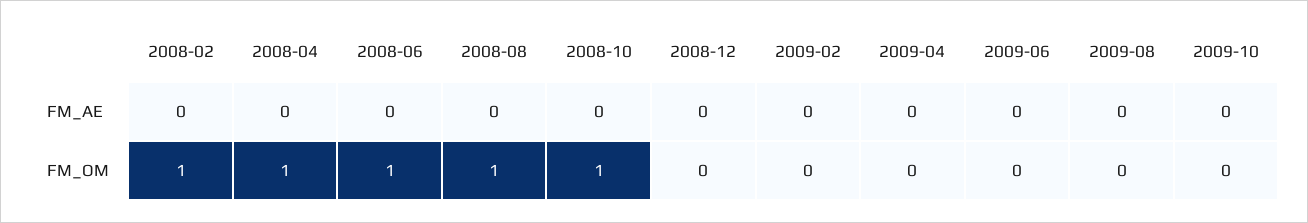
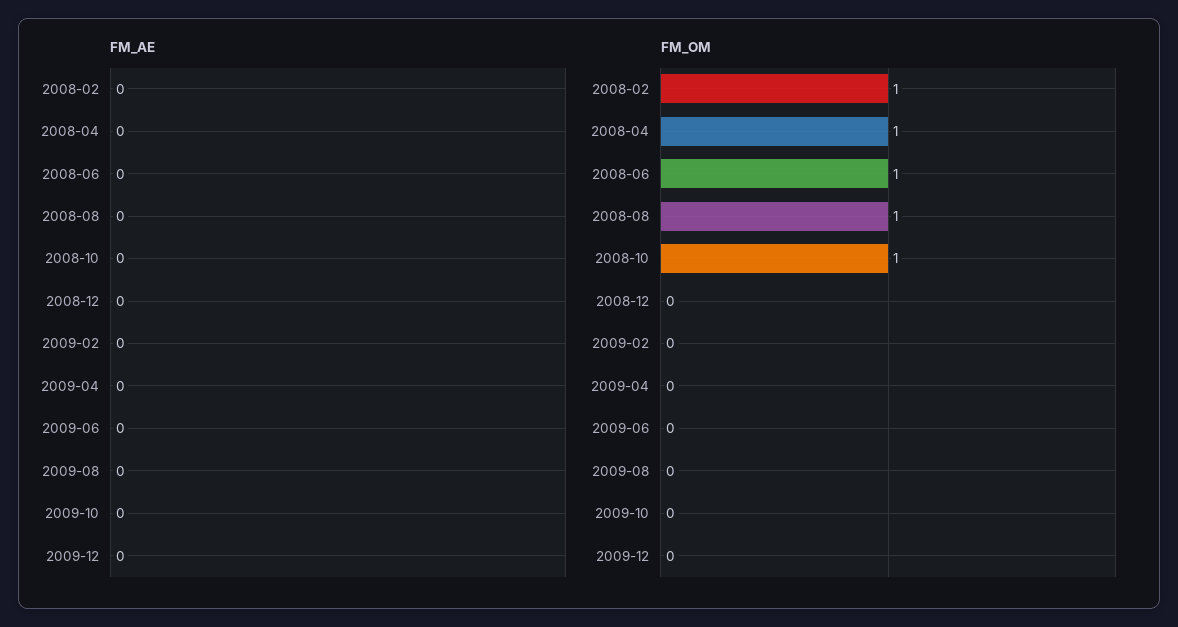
FM_AE, 2009-12: none -> 0
FM_OM, 2009-12: none -> 0

